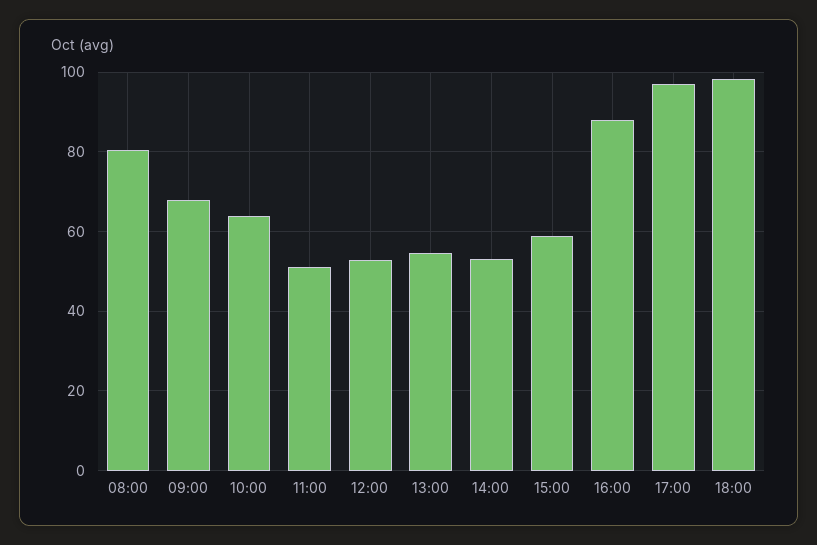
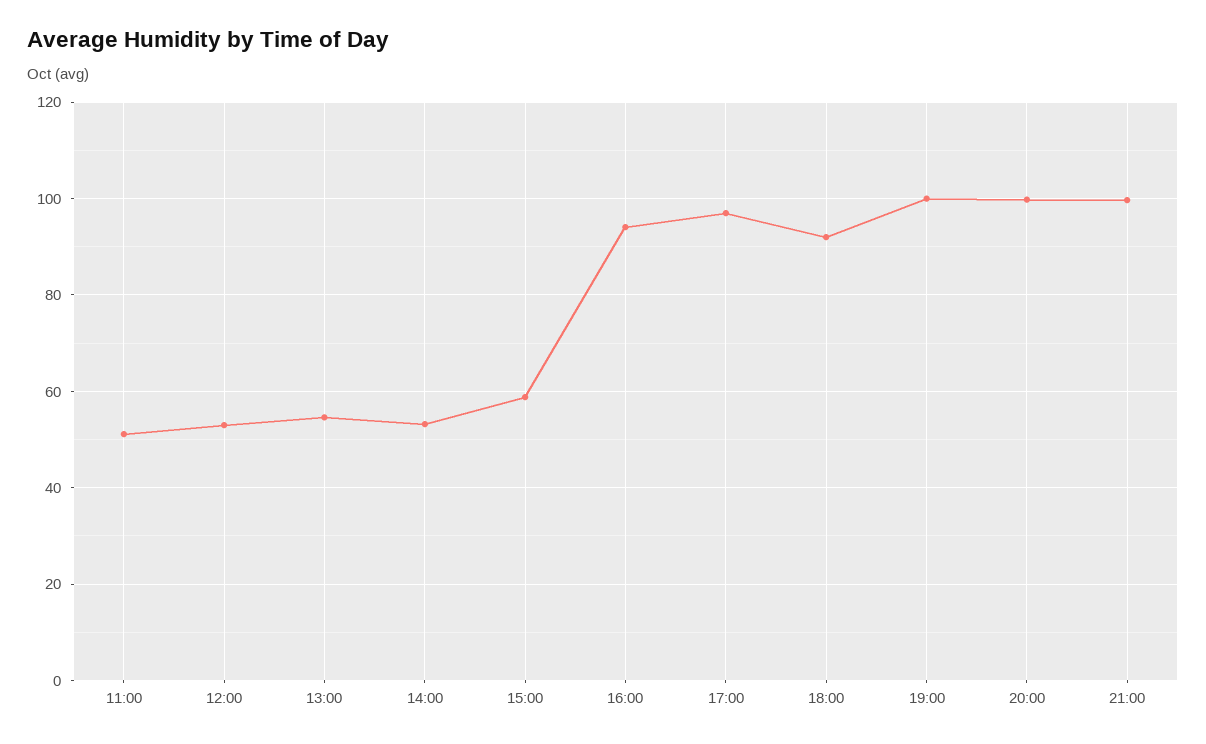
08:00: 80 -> none
09:00: 68 -> none
10:00: 64 -> none
16:00: 88 -> 94
18:00: 98 -> 92
19:00: none -> 100
20:00: none -> 100
21:00: none -> 100

